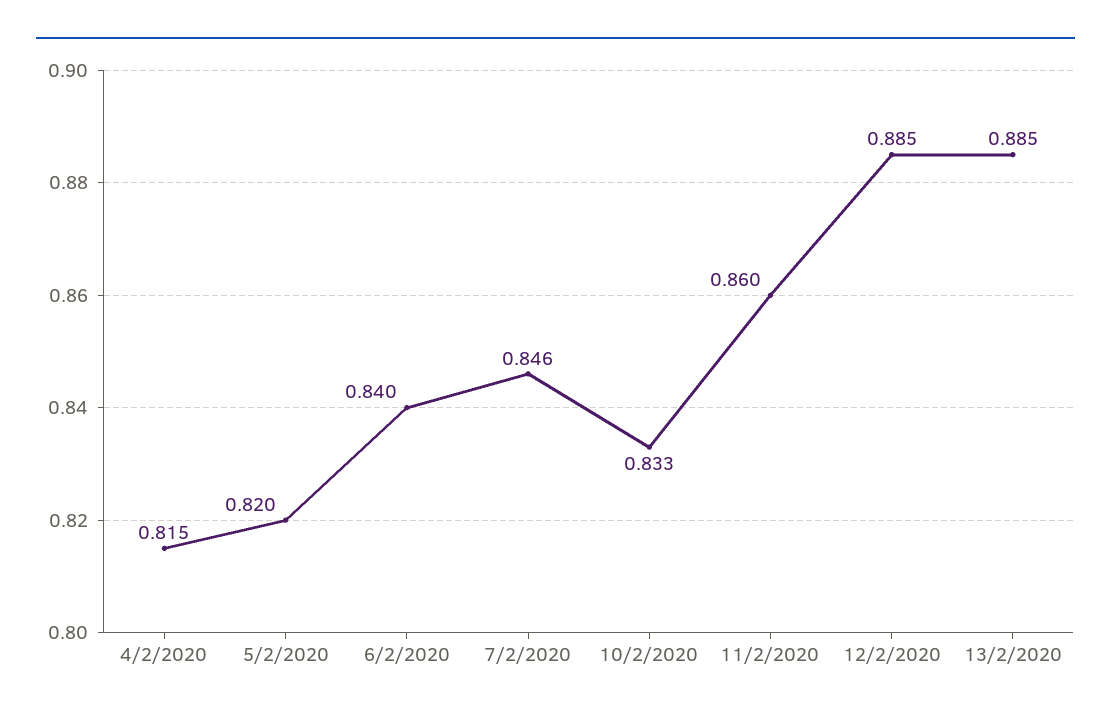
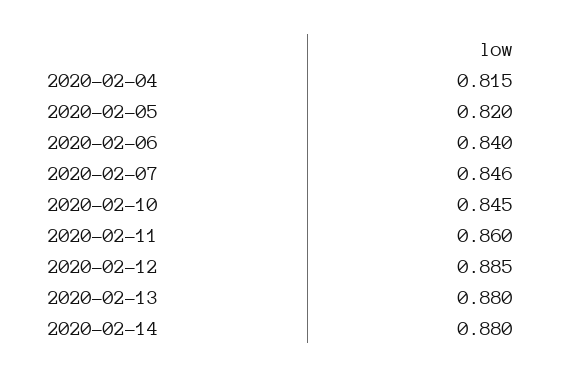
10/2/2020: 0.833 -> 0.845
13/2/2020: 0.885 -> 0.88
2020-02-14: none -> 0.88

